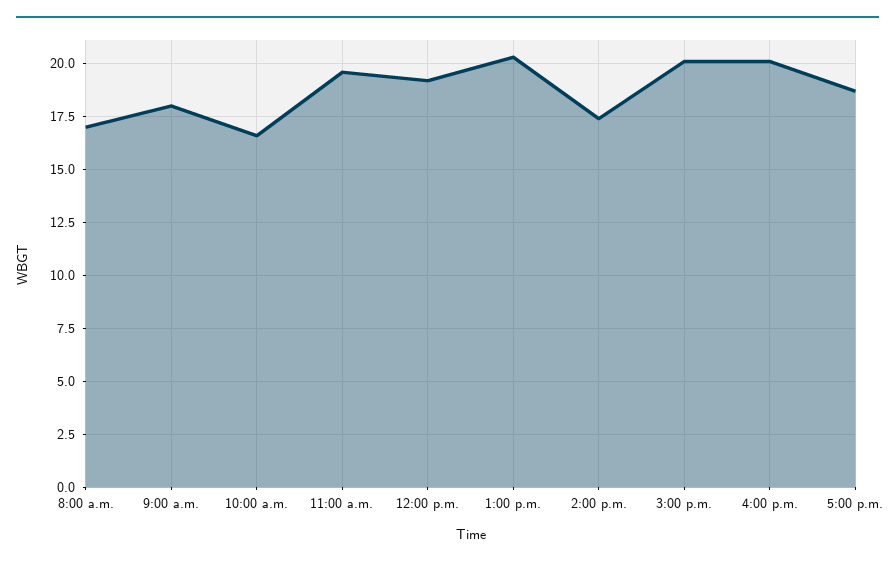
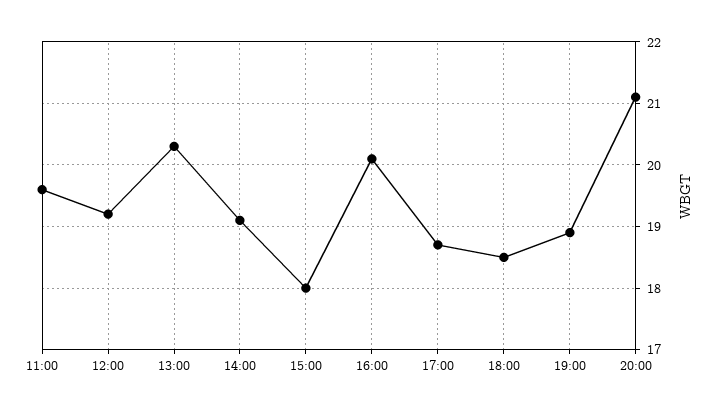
8:00 a.m.: 17 -> none
9:00 a.m.: 18 -> none
10:00 a.m.: 16.5 -> none
2:00 p.m.: 17.5 -> 19.1
3:00 p.m.: 20 -> 18
18:00: none -> 18.5
19:00: none -> 18.9
20:00: none -> 21.1

